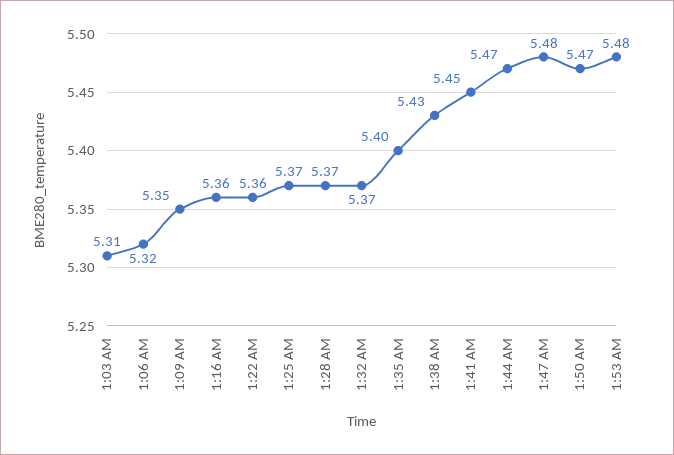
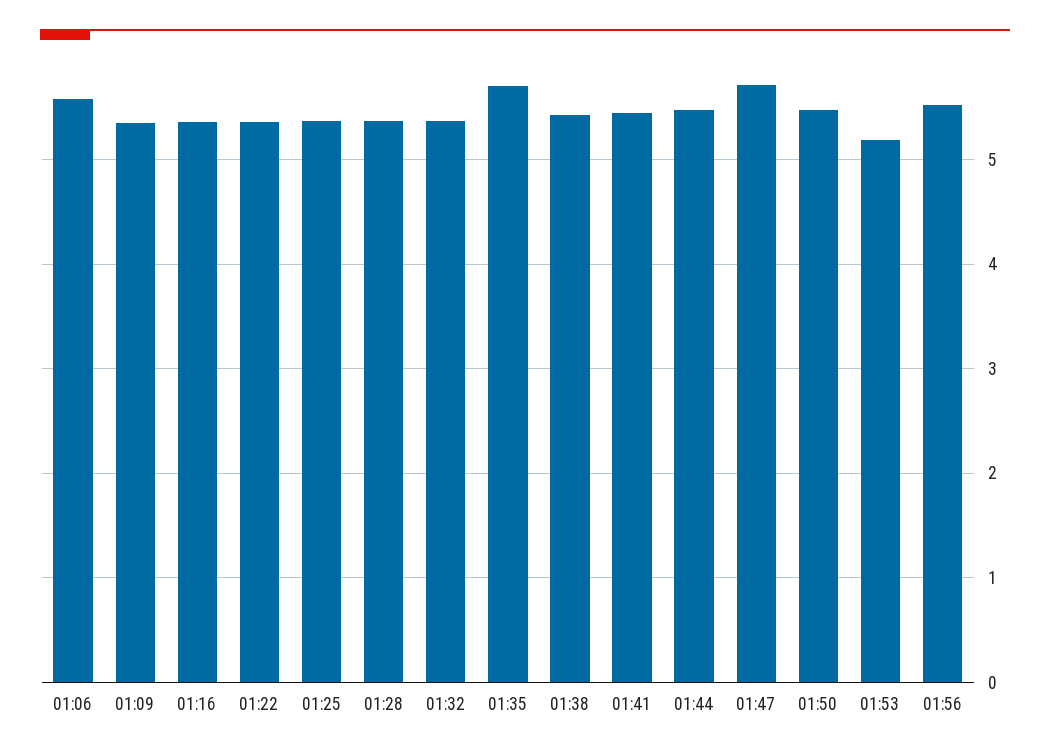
1:03 AM: 5.31 -> none
1:06 AM: 5.32 -> 5.6
1:35 AM: 5.4 -> 5.7
1:47 AM: 5.48 -> 5.7
1:53 AM: 5.48 -> 5.2
01:56: none -> 5.5

